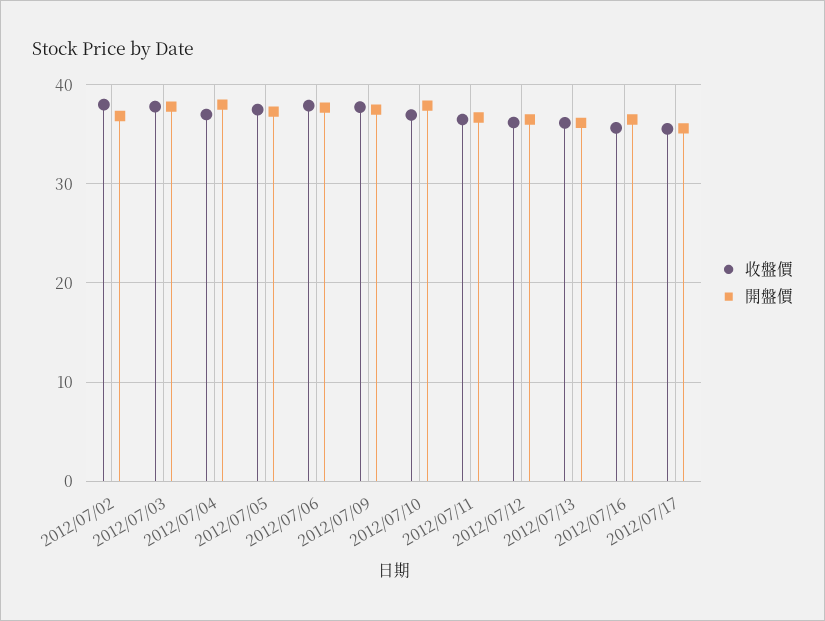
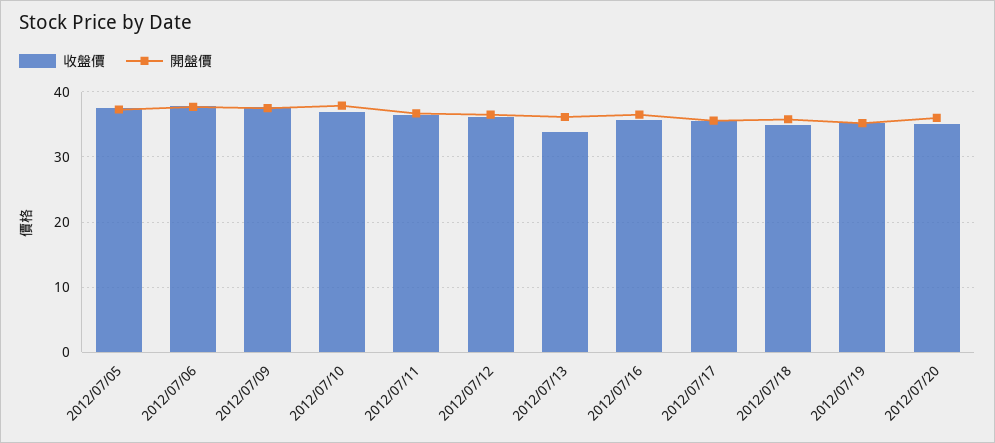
收盤價, 2012/07/02: 38 -> none
開盤價, 2012/07/02: 37 -> none
收盤價, 2012/07/03: 38 -> none
開盤價, 2012/07/03: 38 -> none
收盤價, 2012/07/04: 37 -> none
開盤價, 2012/07/04: 38 -> none
收盤價, 2012/07/13: 36 -> 34
收盤價, 2012/07/18: none -> 35
開盤價, 2012/07/18: none -> 36
收盤價, 2012/07/19: none -> 35
開盤價, 2012/07/19: none -> 35
收盤價, 2012/07/20: none -> 35
開盤價, 2012/07/20: none -> 36

